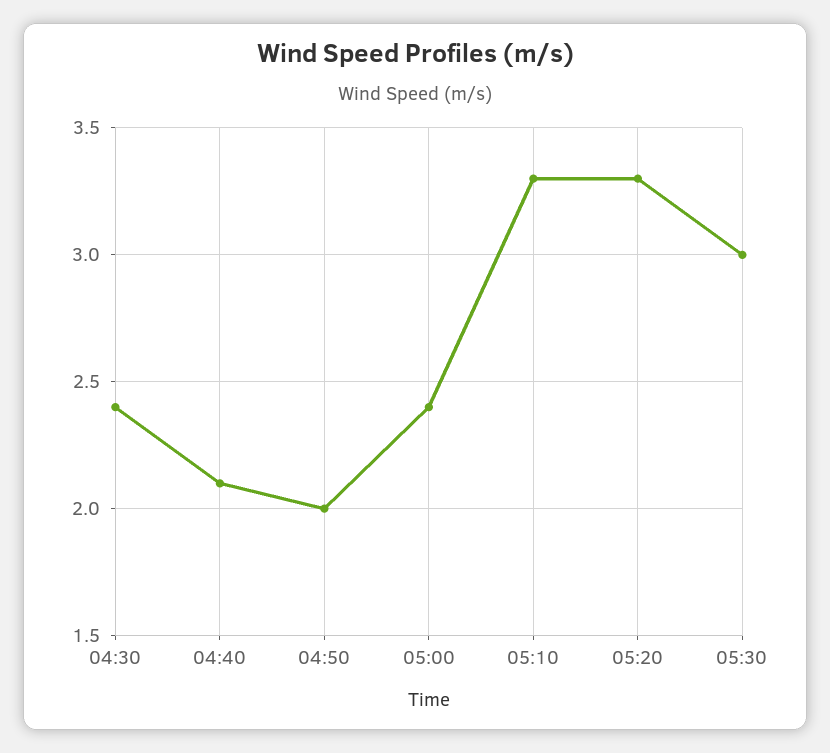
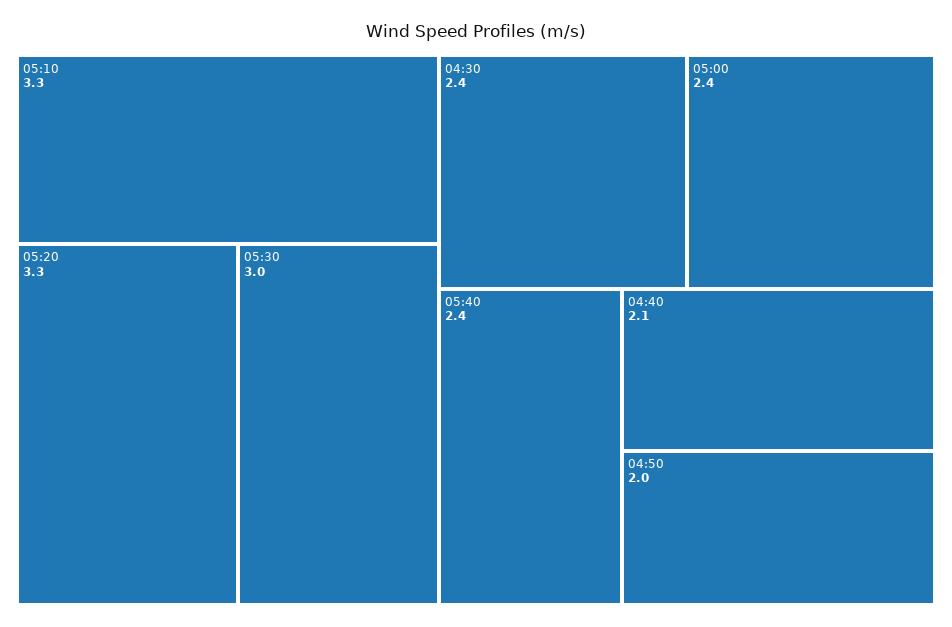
05:40: none -> 2.4

